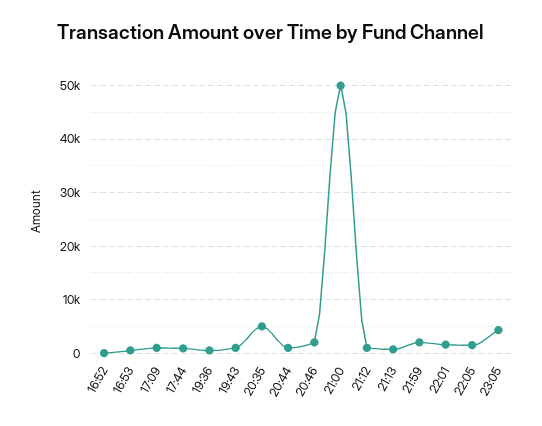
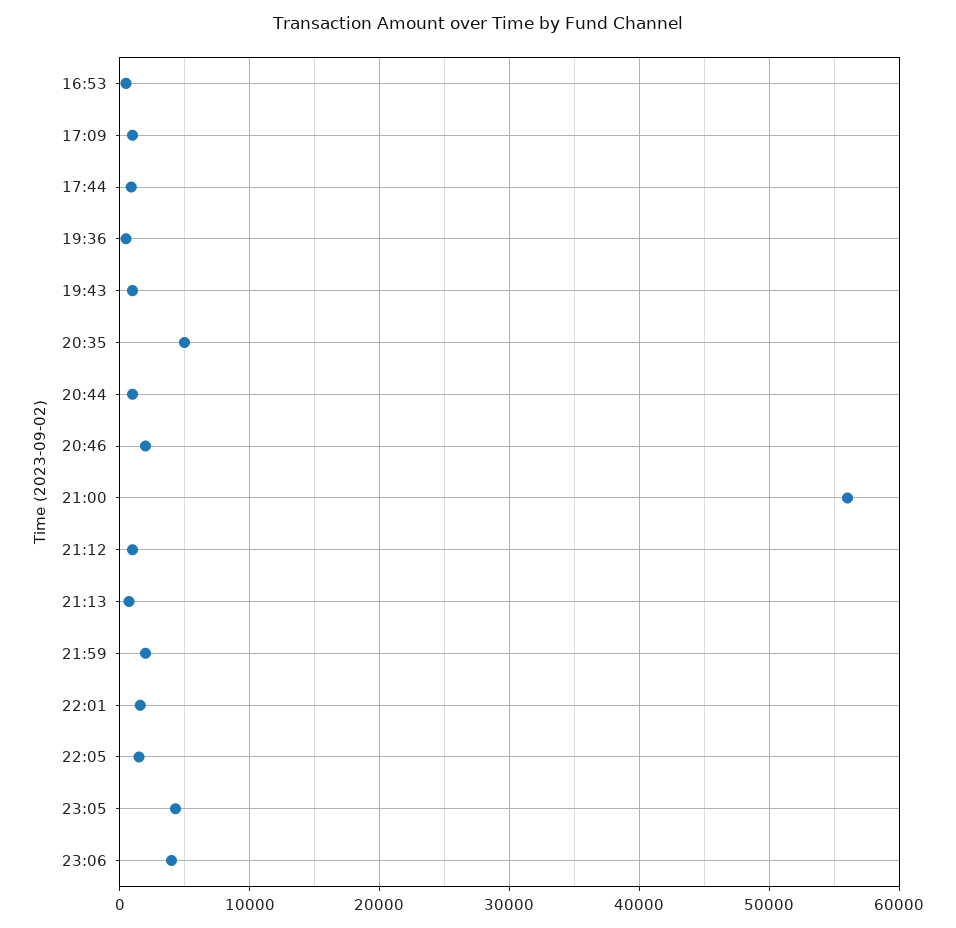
16:52: 0 -> none
21:00: 50000 -> 56000
23:06: none -> 4000

